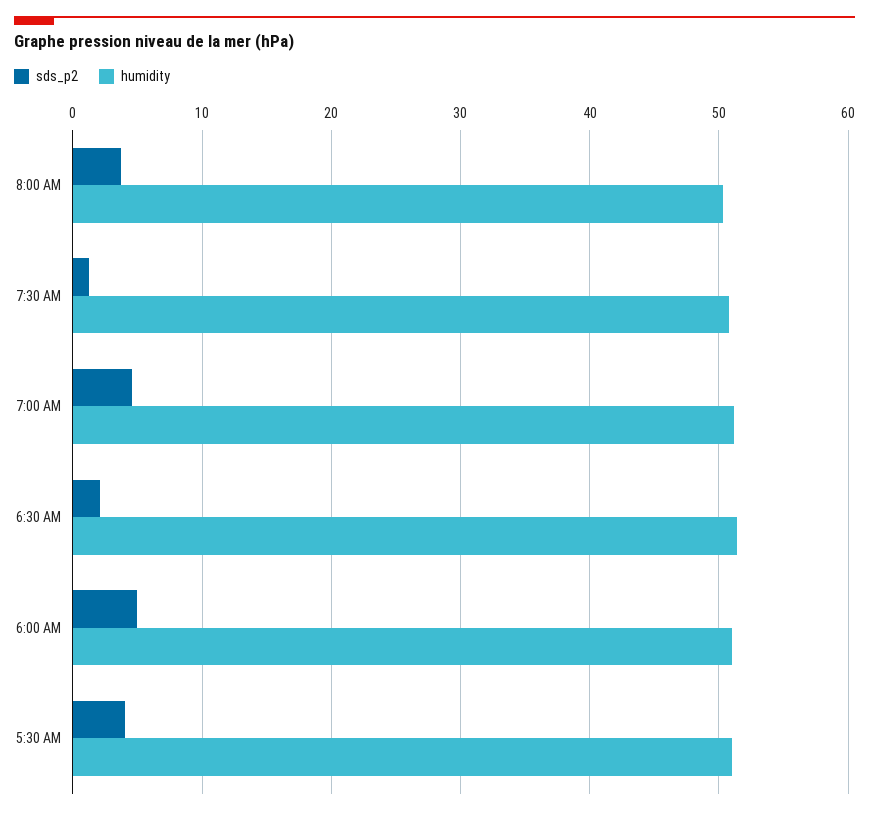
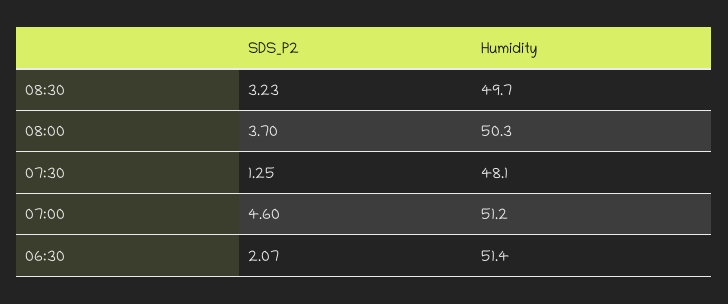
humidity, 7:30 AM: 51 -> 48.1
sds_p2, 6:00 AM: 5 -> none
humidity, 6:00 AM: 51 -> none
sds_p2, 5:30 AM: 4 -> none
humidity, 5:30 AM: 51 -> none
sds_p2, 08:30: none -> 3.23
humidity, 08:30: none -> 49.7

